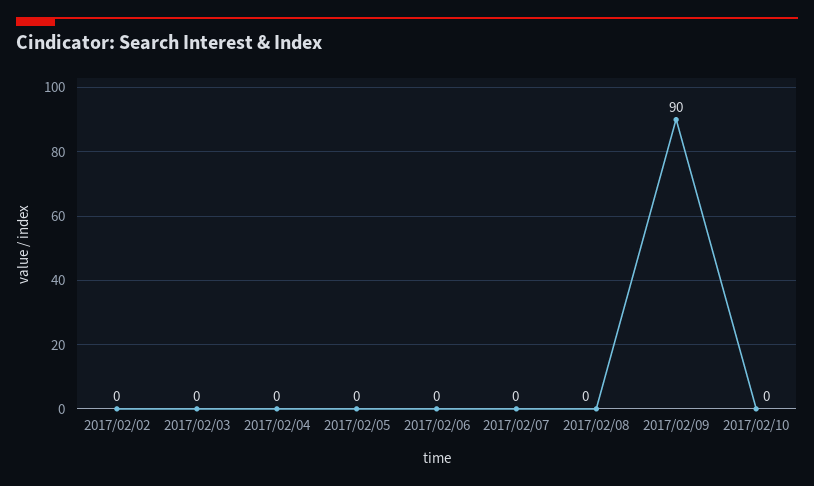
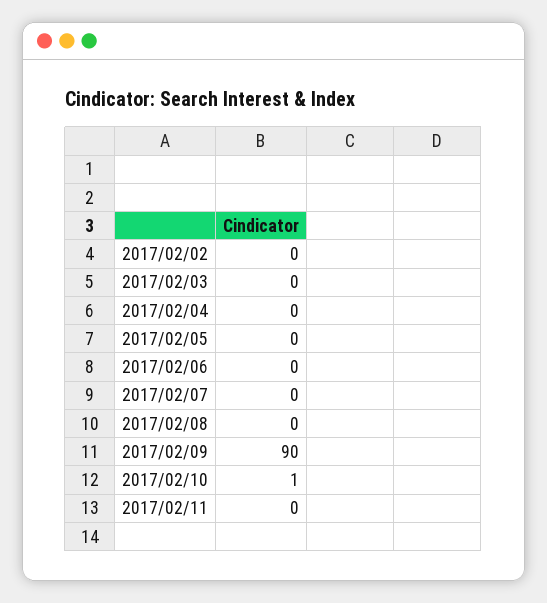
2017/02/10: 0 -> 1
2017/02/11: none -> 0

